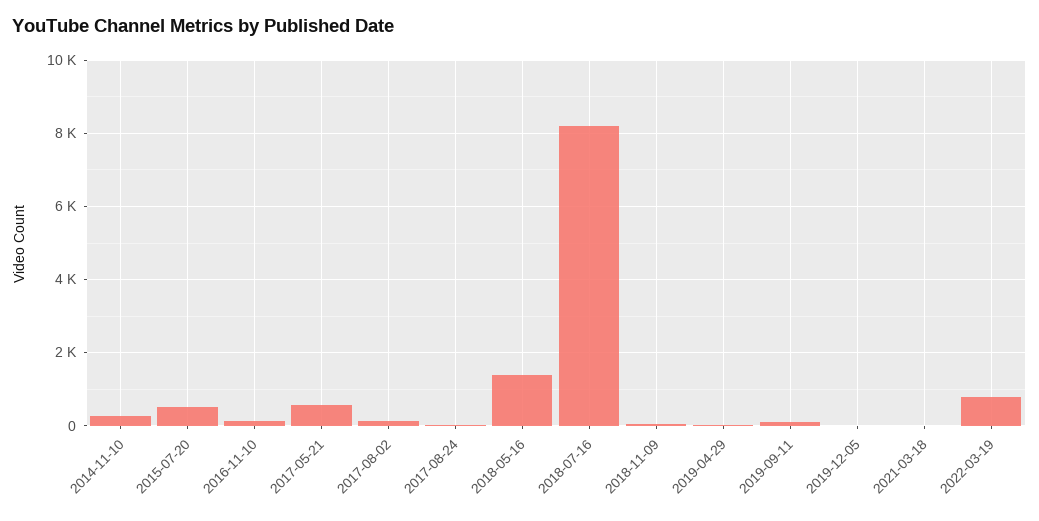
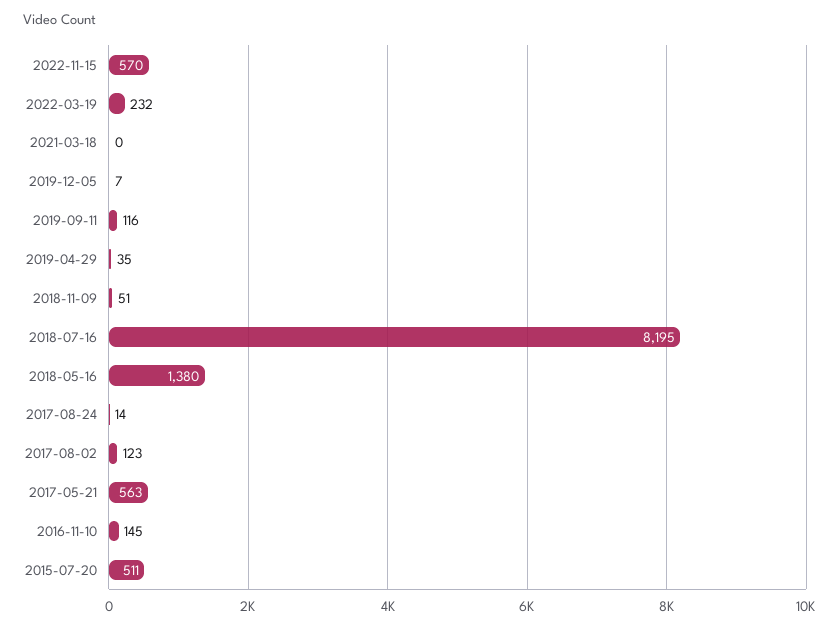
2014-11-10: 200 -> none
2022-03-19: 800 -> 232
2022-11-15: none -> 570

